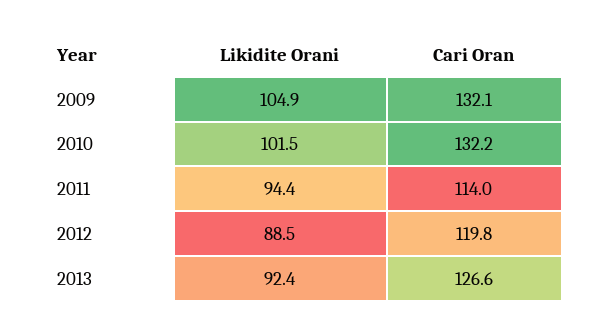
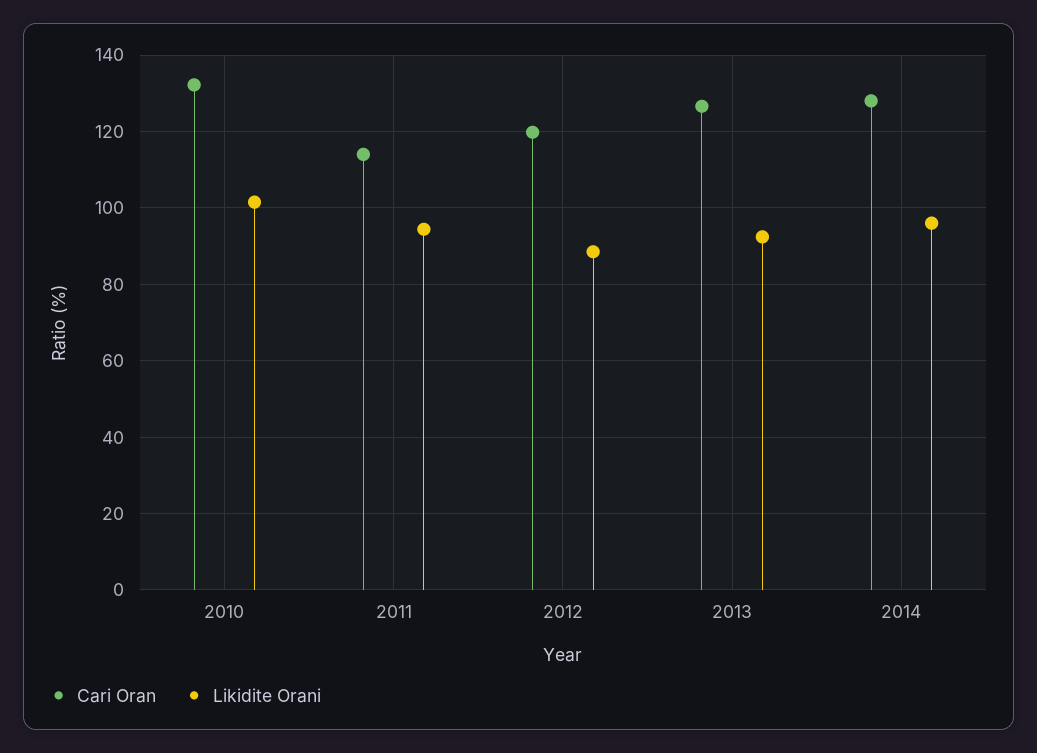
Likidite Orani, 2009: 104.9 -> none
Cari Oran, 2009: 132.1 -> none
Cari Oran, 2014: none -> 128
Likidite Orani, 2014: none -> 96

